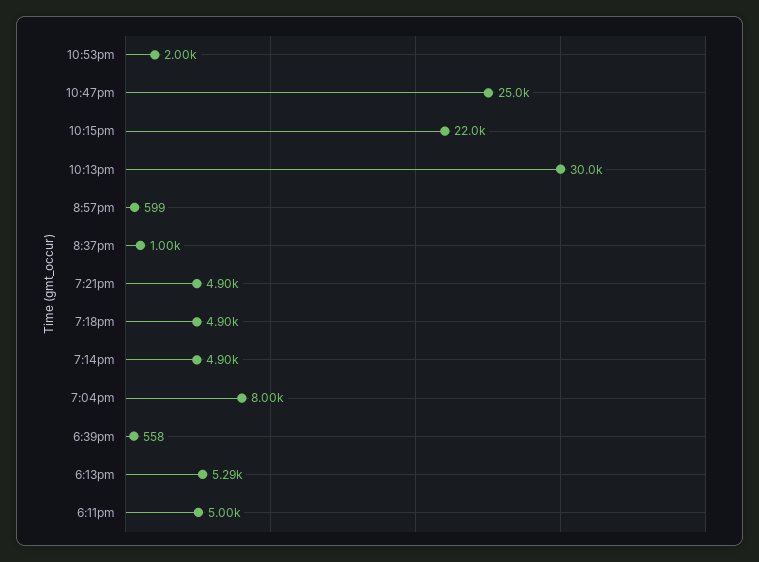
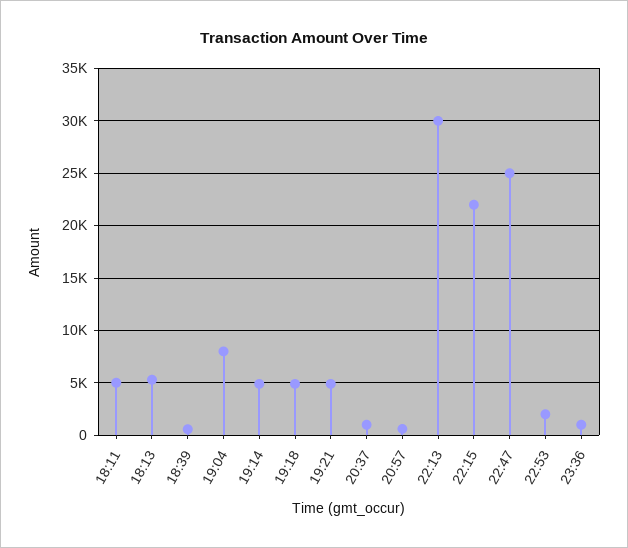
23:36: none -> 1000

